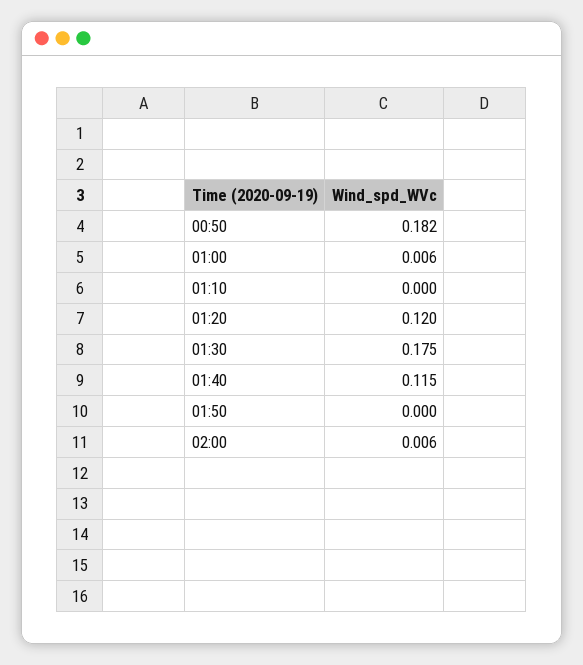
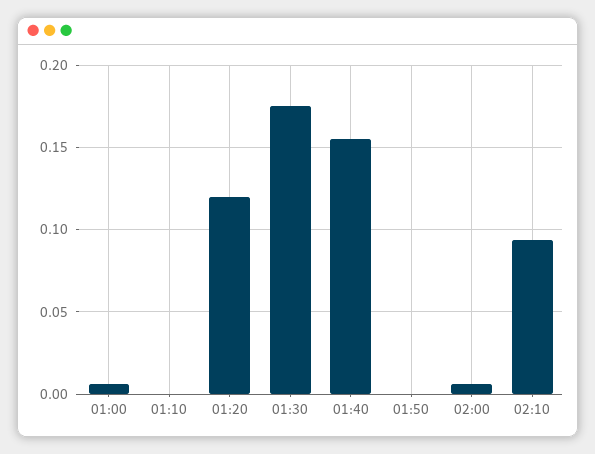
00:50: 0.182 -> none
01:40: 0.115 -> 0.155
02:10: none -> 0.095

